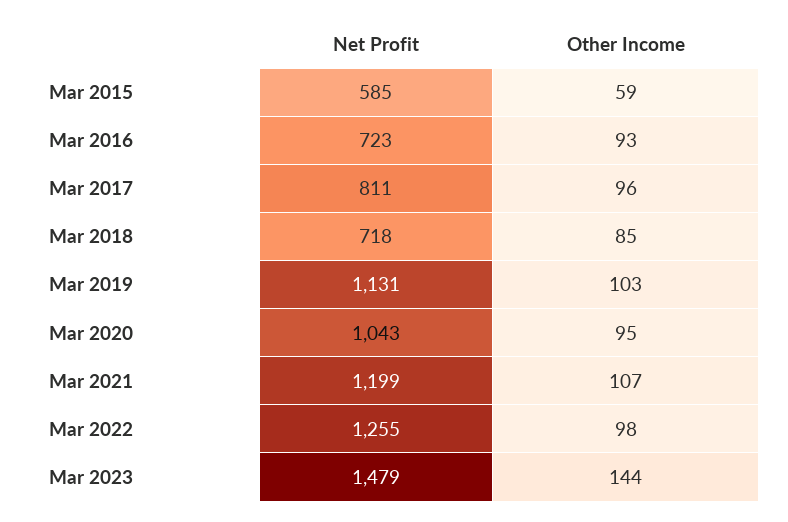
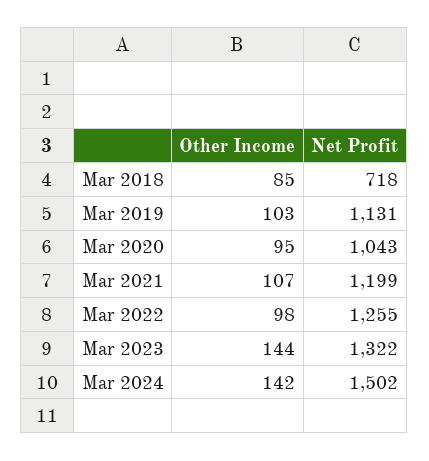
Net Profit, Mar 2015: 585 -> none
Other Income, Mar 2015: 59 -> none
Net Profit, Mar 2016: 723 -> none
Other Income, Mar 2016: 93 -> none
Net Profit, Mar 2017: 811 -> none
Other Income, Mar 2017: 96 -> none
Net Profit, Mar 2023: 1479 -> 1322
Other Income, Mar 2024: none -> 142
Net Profit, Mar 2024: none -> 1502

